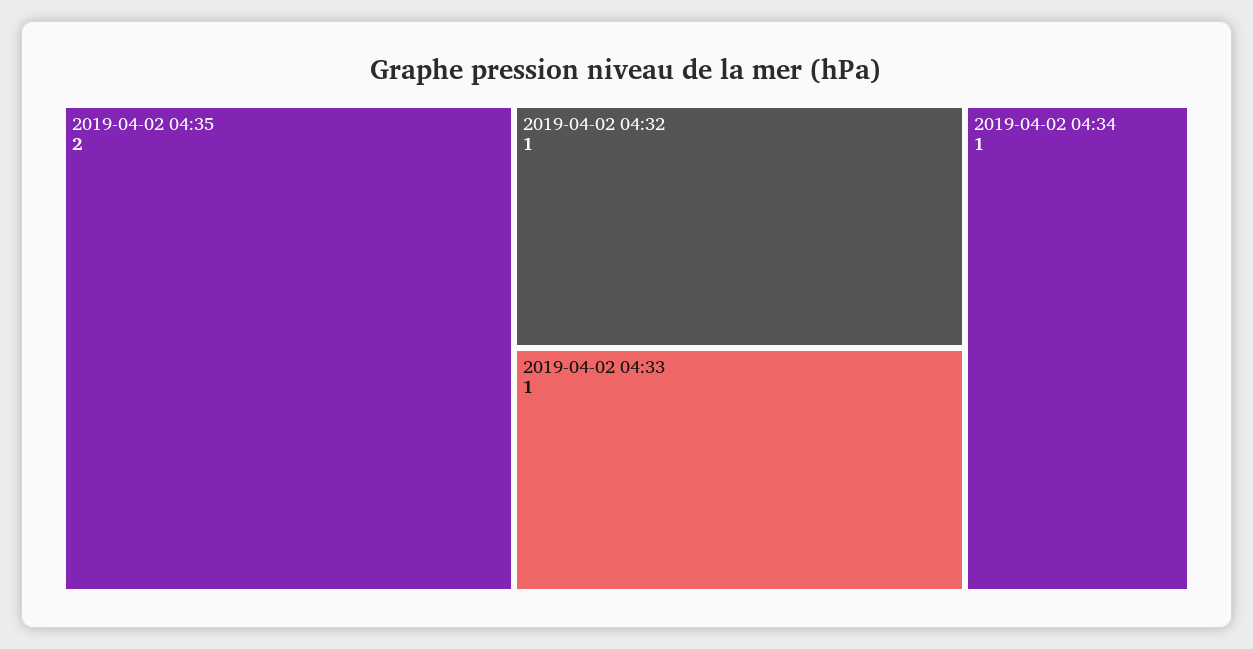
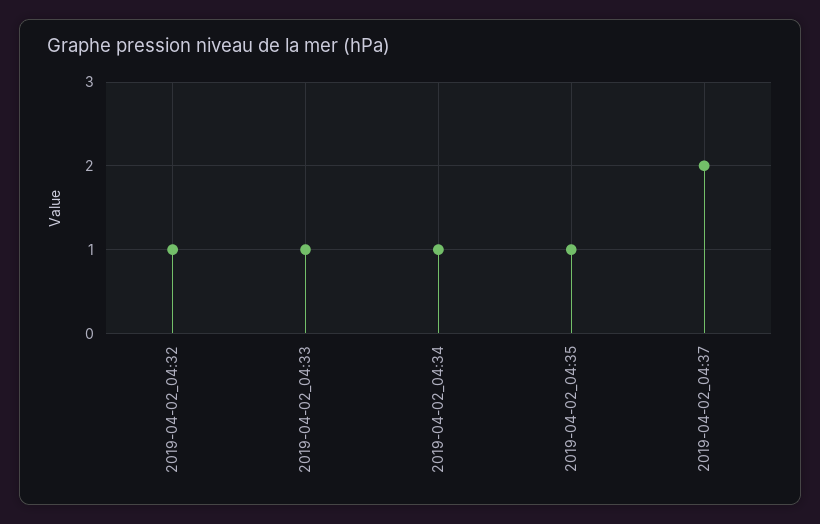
2019-04-02 04:35: 2 -> 1
2019-04-02_04:37: none -> 2

